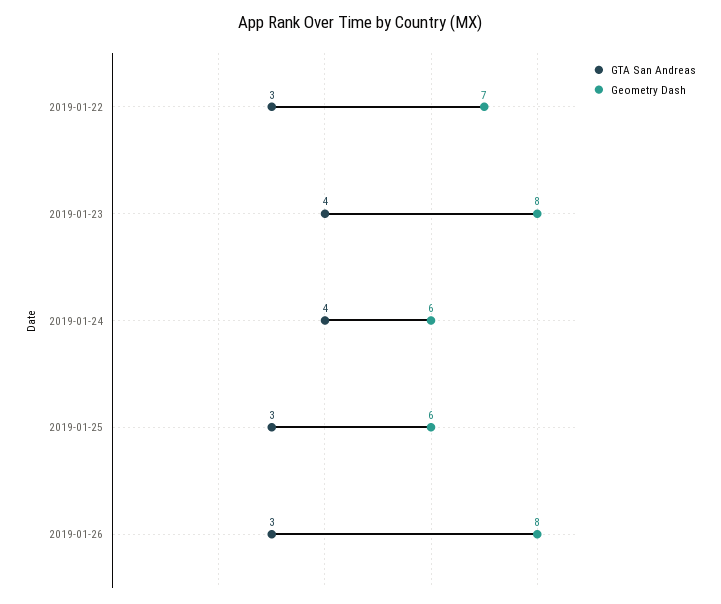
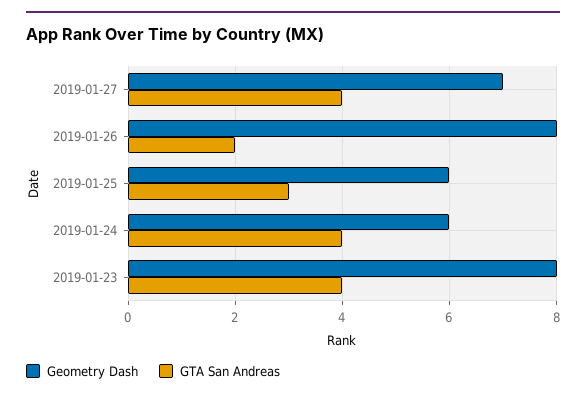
GTA San Andreas, 2019-01-22: 3 -> none
Geometry Dash, 2019-01-22: 7 -> none
GTA San Andreas, 2019-01-26: 3 -> 2
Geometry Dash, 2019-01-27: none -> 7
GTA San Andreas, 2019-01-27: none -> 4

